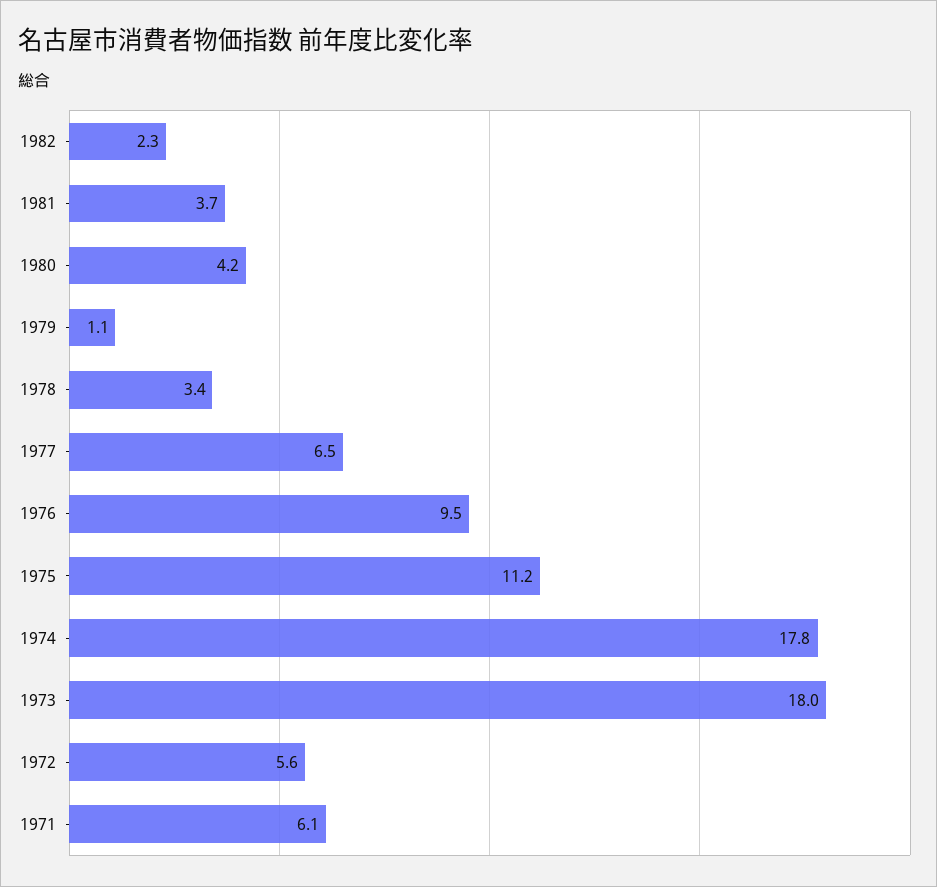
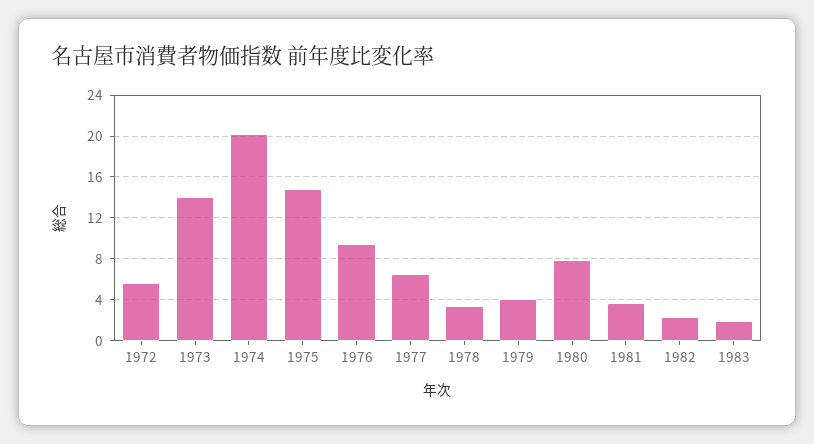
1980: 4.2 -> 8
1979: 1.1 -> 4
1975: 11.2 -> 15
1974: 17.8 -> 20
1973: 18 -> 14
1971: 6.1 -> none
1983: none -> 2

